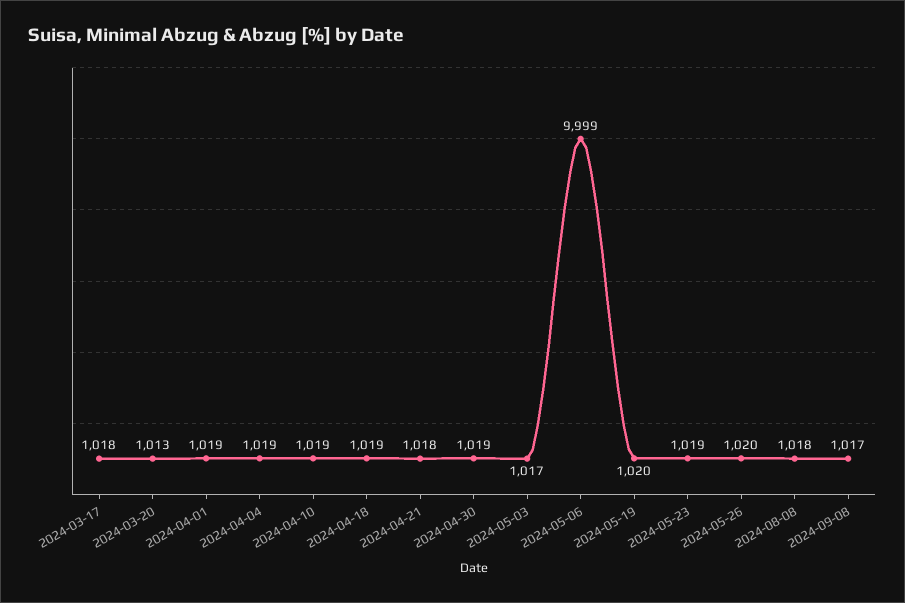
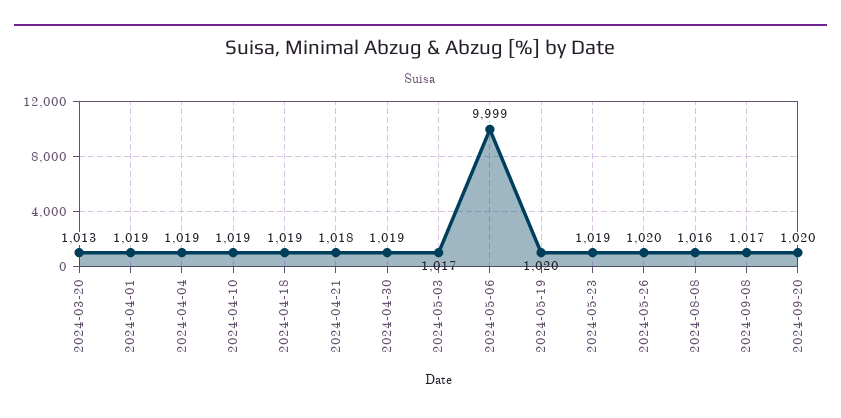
2024-03-17: 1018 -> none
2024-08-08: 1018 -> 1016
2024-09-20: none -> 1020

